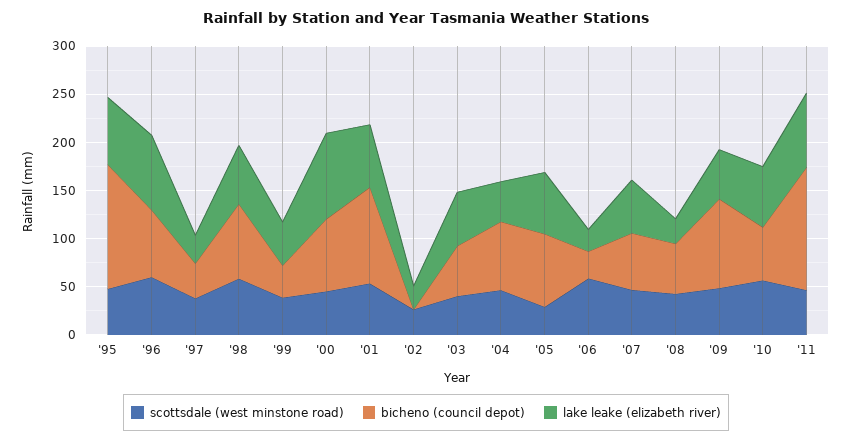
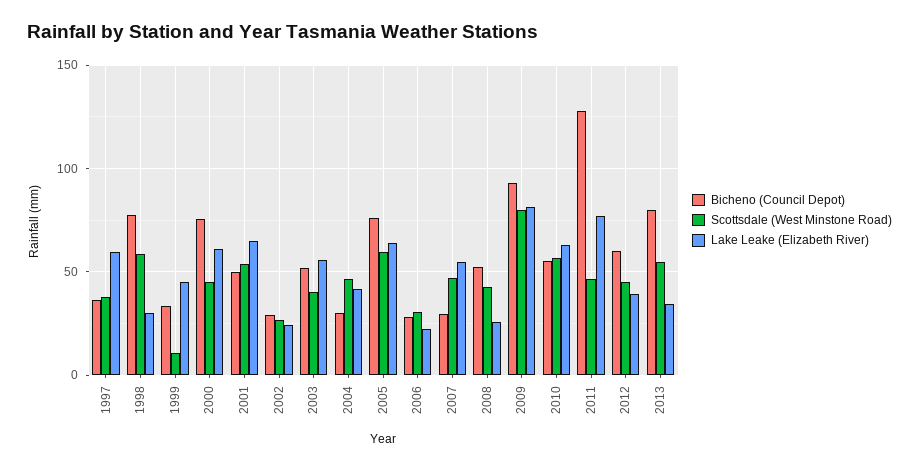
scottsdale (west minstone road), '95: 50 -> none
bicheno (council depot), '95: 130 -> none
lake leake (elizabeth river), '95: 70 -> none
scottsdale (west minstone road), '96: 60 -> none
bicheno (council depot), '96: 70 -> none
lake leake (elizabeth river), '96: 80 -> none
lake leake (elizabeth river), '97: 30 -> 60
lake leake (elizabeth river), '98: 60 -> 30
scottsdale (west minstone road), '99: 40 -> 10
lake leake (elizabeth river), '00: 90 -> 60
bicheno (council depot), '01: 100 -> 50
bicheno (council depot), '02: 0 -> 30
bicheno (council depot), '04: 70 -> 30
scottsdale (west minstone road), '05: 30 -> 60
scottsdale (west minstone road), '06: 60 -> 30
bicheno (council depot), '07: 60 -> 30
scottsdale (west minstone road), '09: 50 -> 80
lake leake (elizabeth river), '09: 50 -> 80
bicheno (council depot), 2012: none -> 60
scottsdale (west minstone road), 2012: none -> 45
lake leake (elizabeth river), 2012: none -> 40
bicheno (council depot), 2013: none -> 80
scottsdale (west minstone road), 2013: none -> 55
lake leake (elizabeth river), 2013: none -> 35

